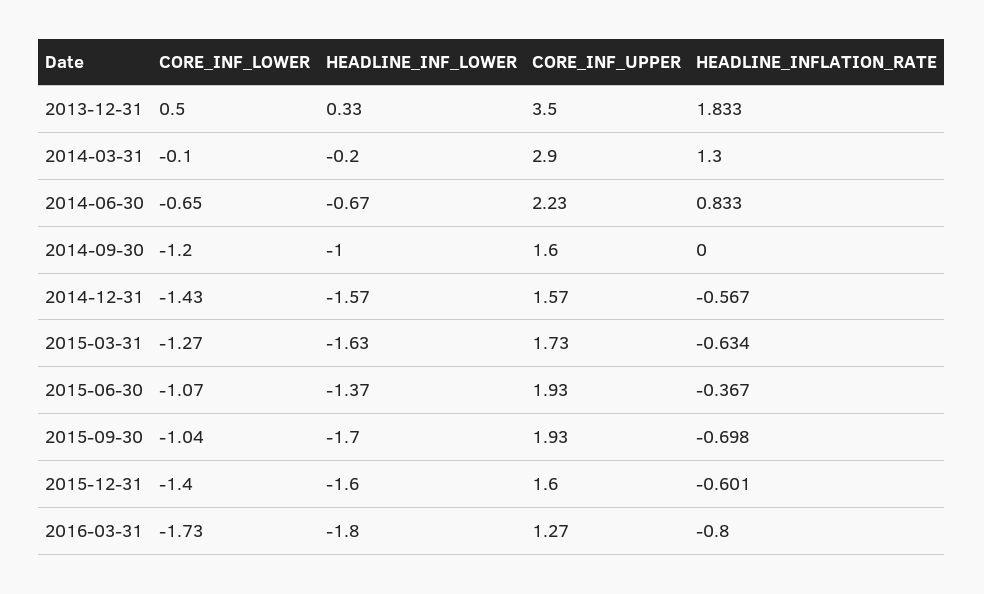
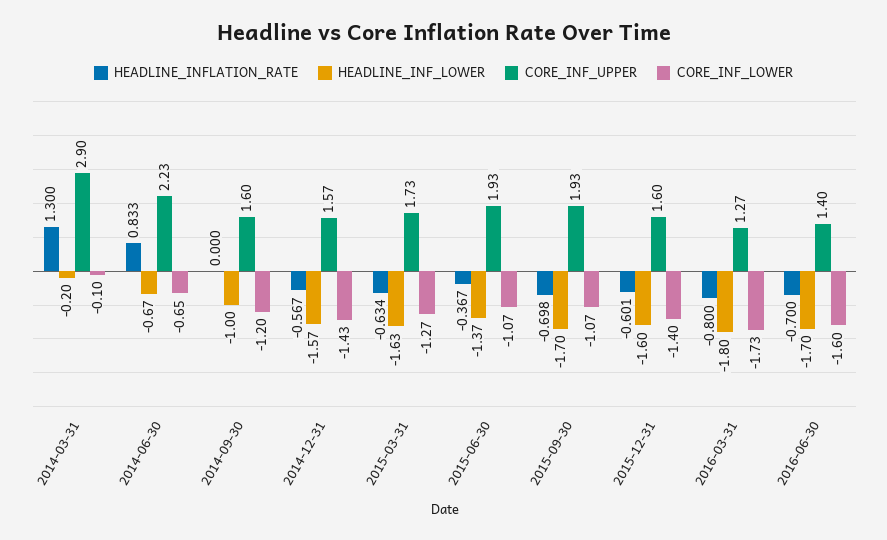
CORE_INF_LOWER, 2013-12-31: 0.5 -> none
HEADLINE_INF_LOWER, 2013-12-31: 0.33 -> none
CORE_INF_UPPER, 2013-12-31: 3.5 -> none
HEADLINE_INFLATION_RATE, 2013-12-31: 1.833 -> none
CORE_INF_LOWER, 2015-09-30: -1.04 -> -1.07
HEADLINE_INFLATION_RATE, 2016-06-30: none -> -0.7
HEADLINE_INF_LOWER, 2016-06-30: none -> -1.7
CORE_INF_UPPER, 2016-06-30: none -> 1.4
CORE_INF_LOWER, 2016-06-30: none -> -1.6

